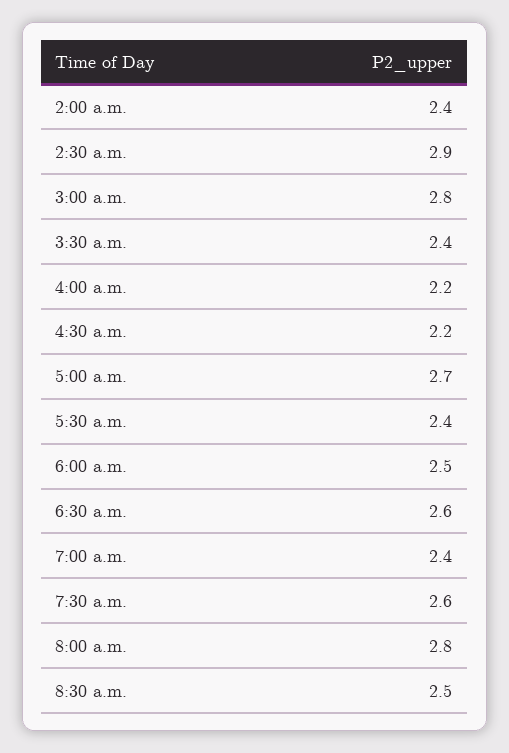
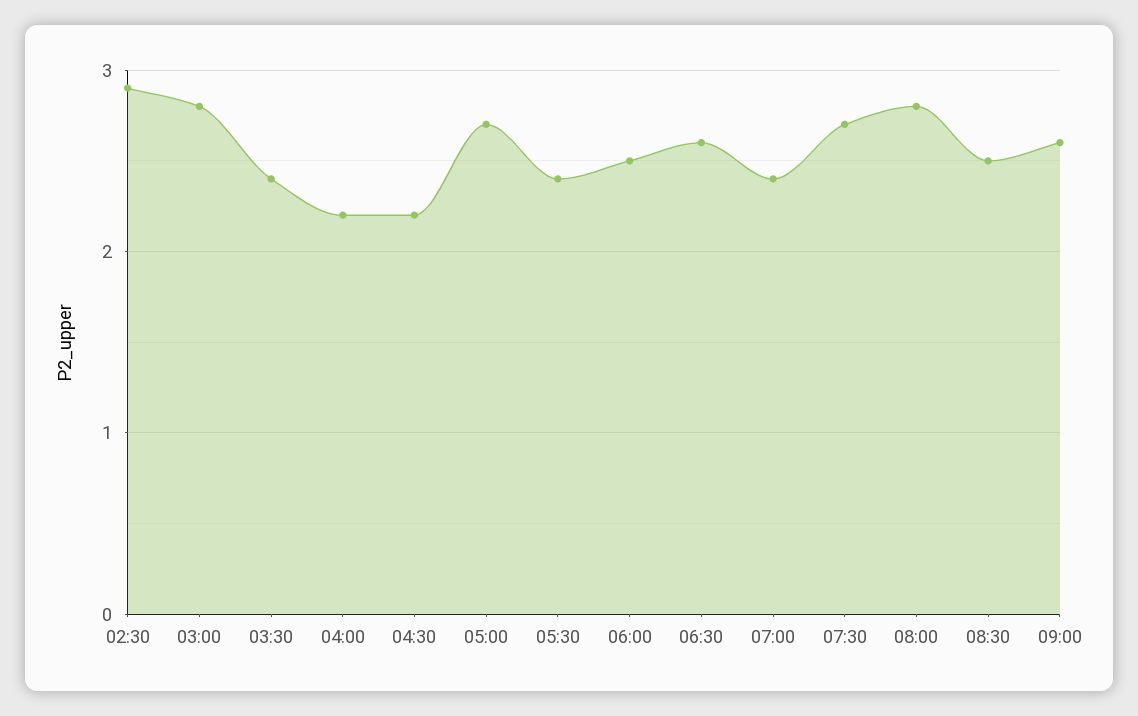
2:00 a.m.: 2.4 -> none
7:30 a.m.: 2.6 -> 2.7
09:00: none -> 2.6

